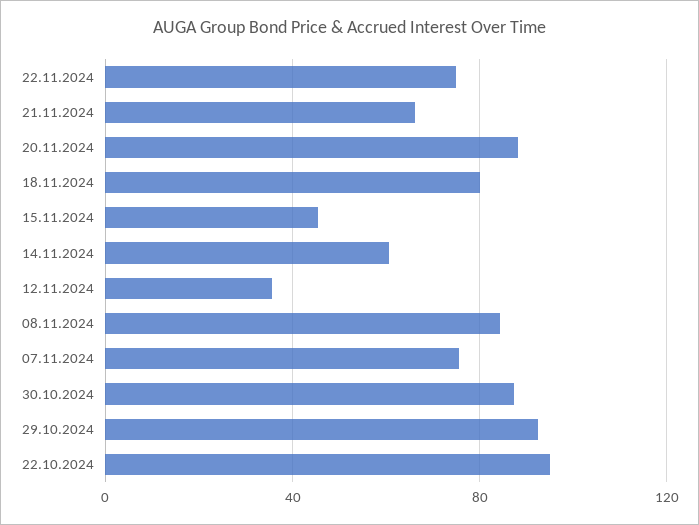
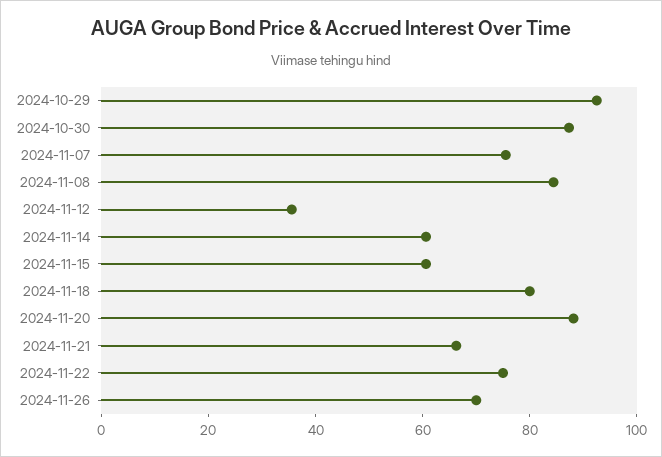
15.11.2024: 45 -> 60
22.10.2024: 95 -> none
2024-11-26: none -> 70

